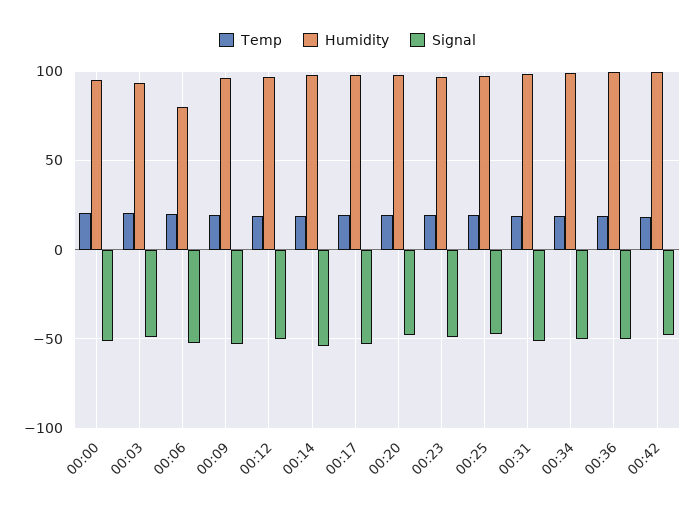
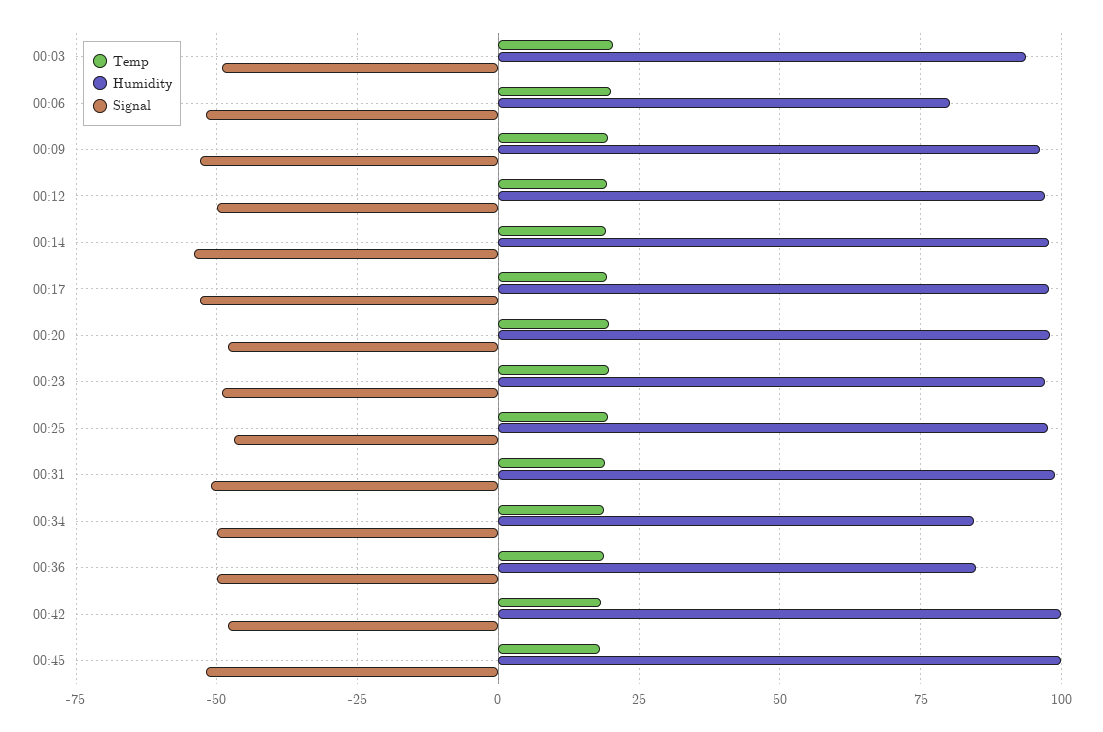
Temp, 00:00: 20 -> none
Humidity, 00:00: 95 -> none
Signal, 00:00: -50 -> none
Humidity, 00:34: 100 -> 85
Humidity, 00:36: 100 -> 85
Temp, 00:45: none -> 17.5
Humidity, 00:45: none -> 100
Signal, 00:45: none -> -52.5

